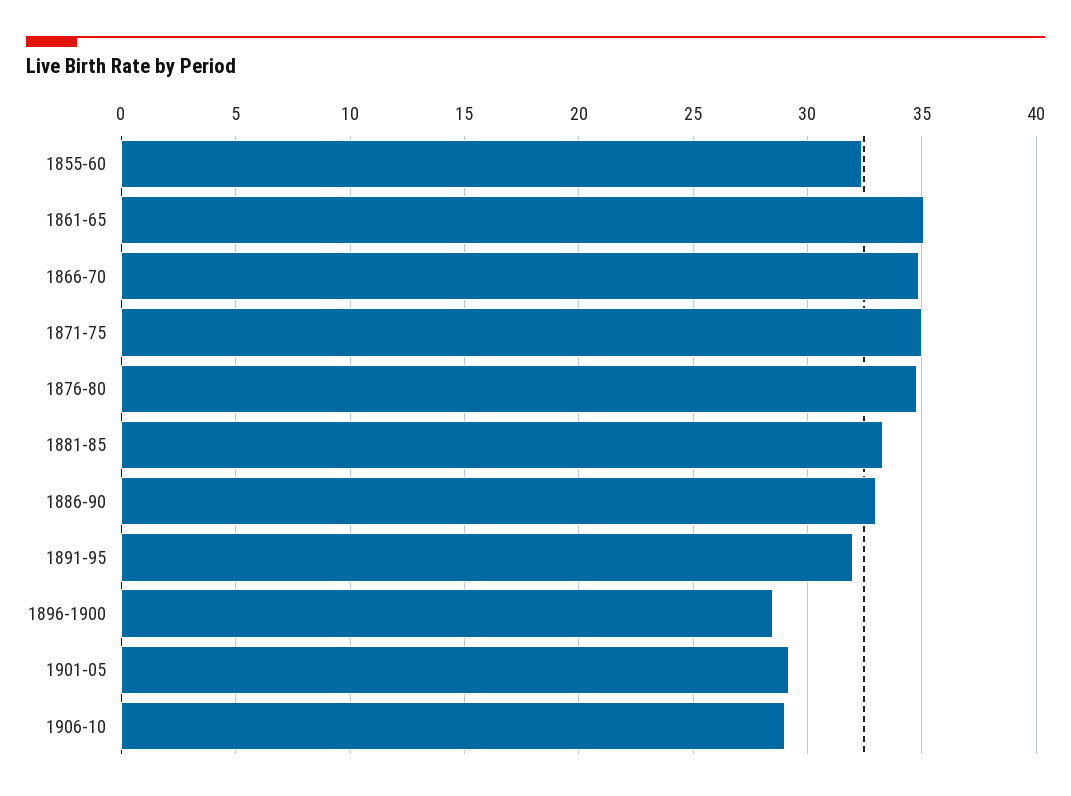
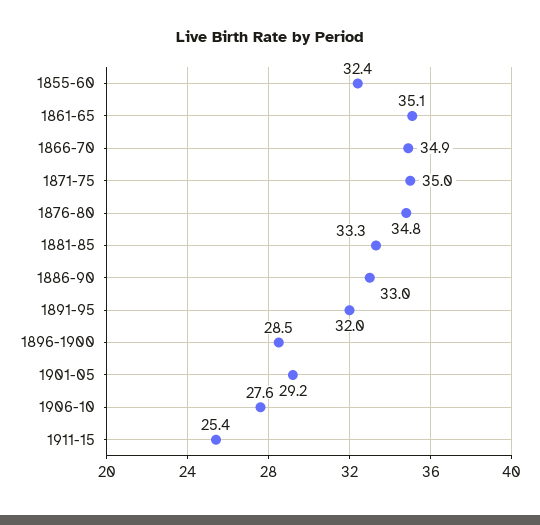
1906-10: 29 -> 27.6
1911-15: none -> 25.4

